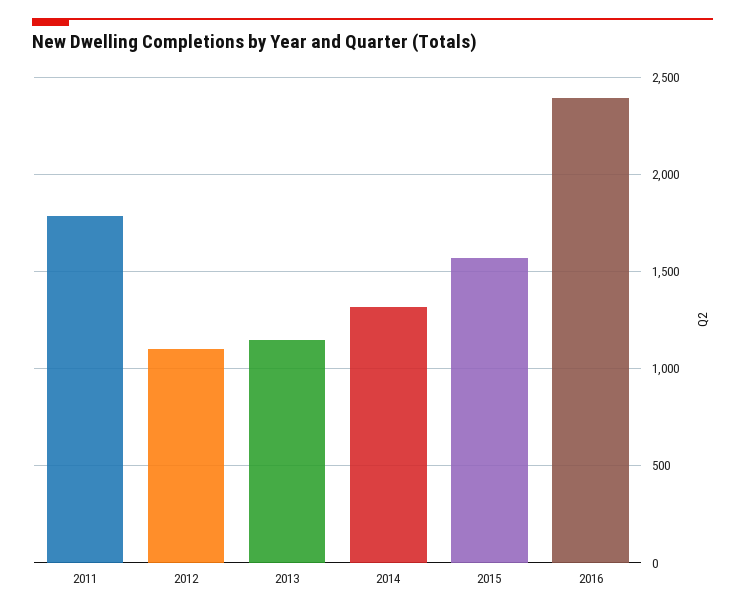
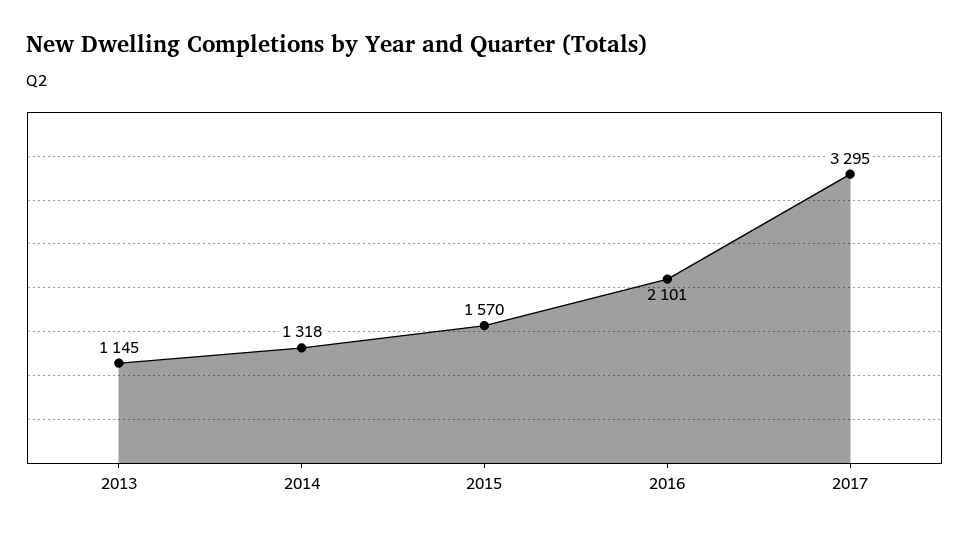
2011: 1800 -> none
2012: 1100 -> none
2016: 2400 -> 2101
2017: none -> 3295

